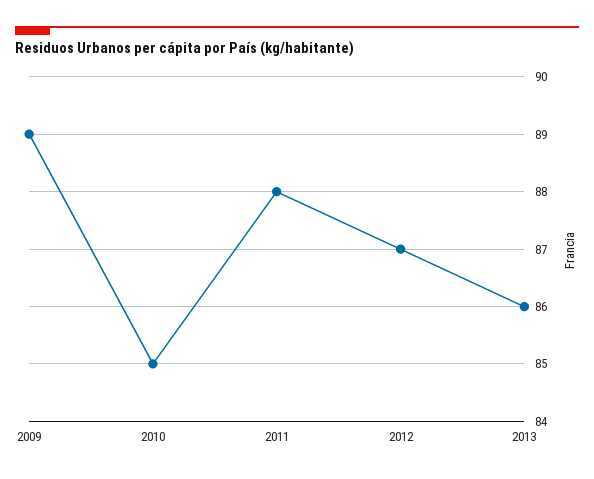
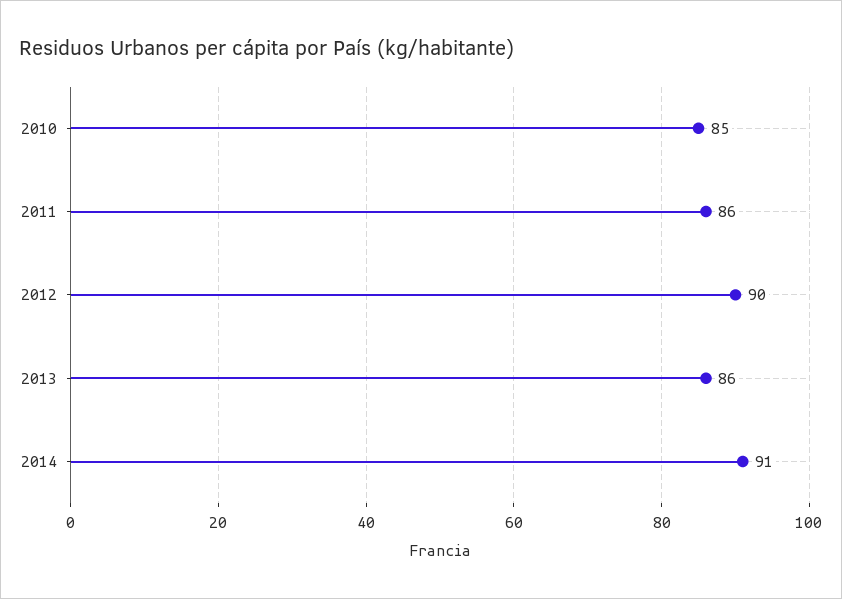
2009: 89 -> none
2011: 88 -> 86
2012: 87 -> 90
2014: none -> 91

